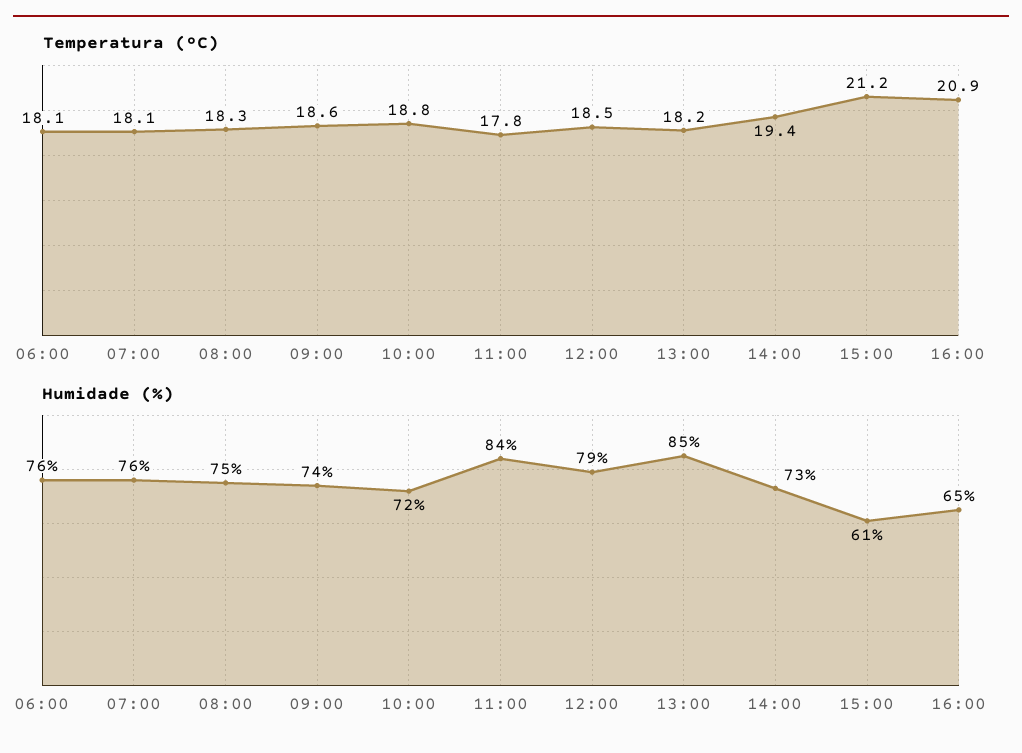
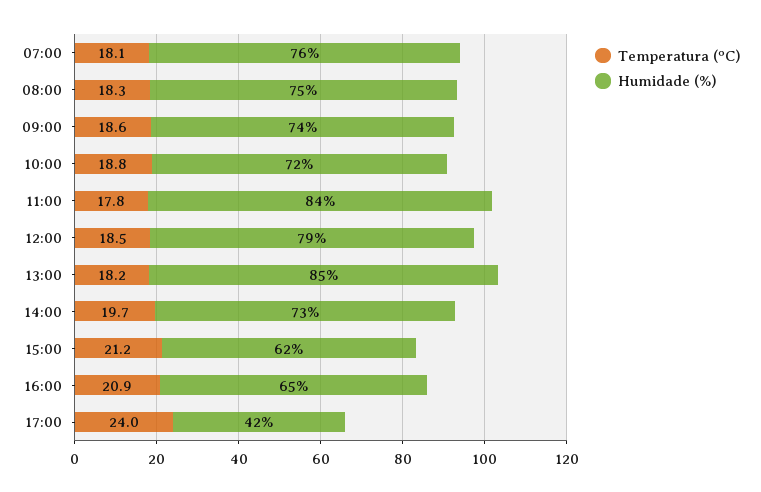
Temperatura (ºC), 06:00: 18.1 -> none
Temperatura (ºC), 14:00: 19.4 -> 19.7
Humidade (%), 06:00: 76 -> none
Humidade (%), 15:00: 61 -> 62
Temperatura (ºC), 17:00: none -> 24
Humidade (%), 17:00: none -> 42

